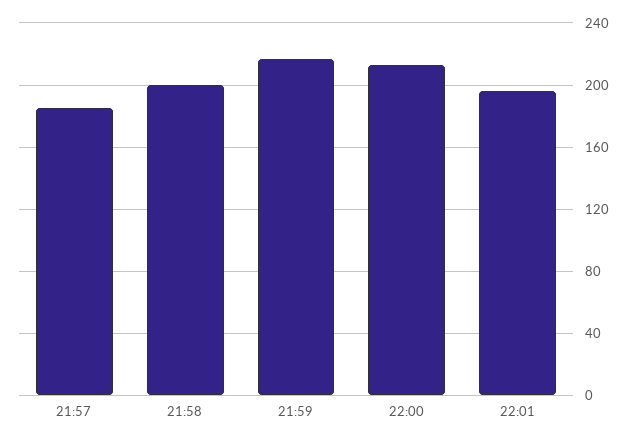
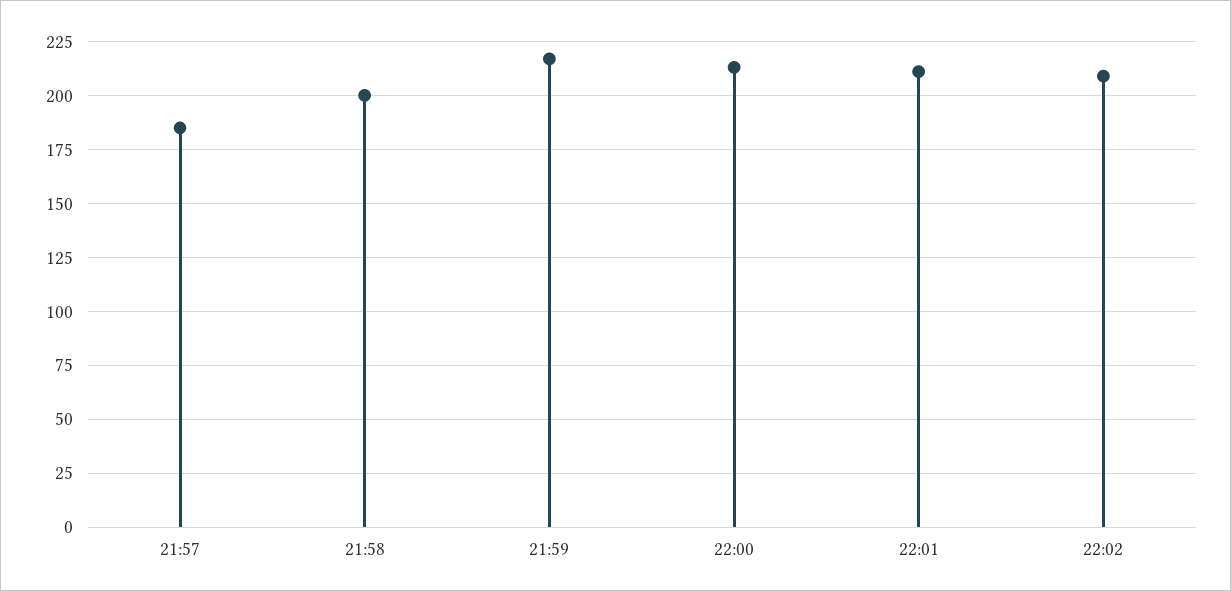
22:01: 195 -> 210
22:02: none -> 210

